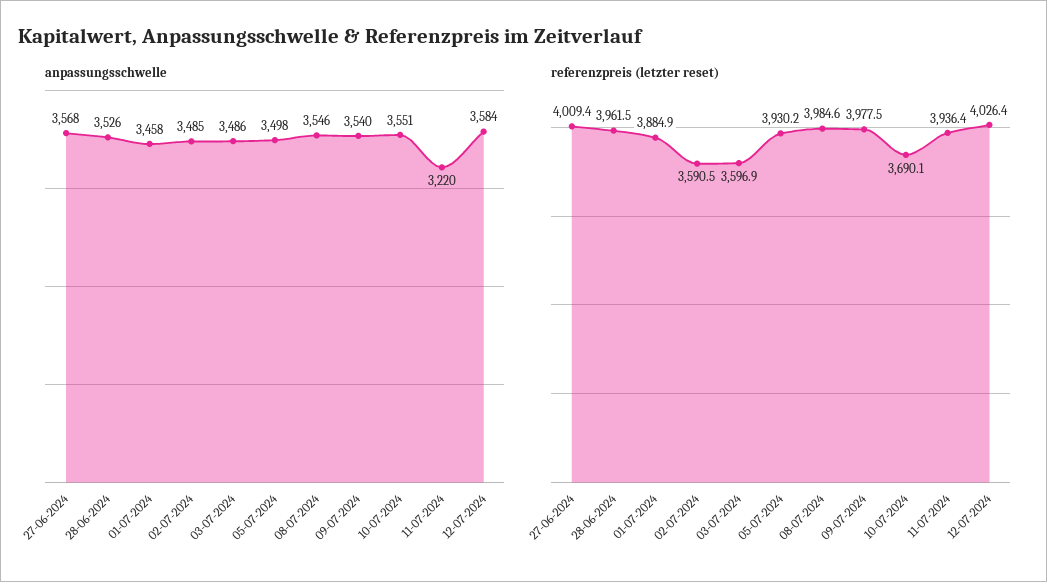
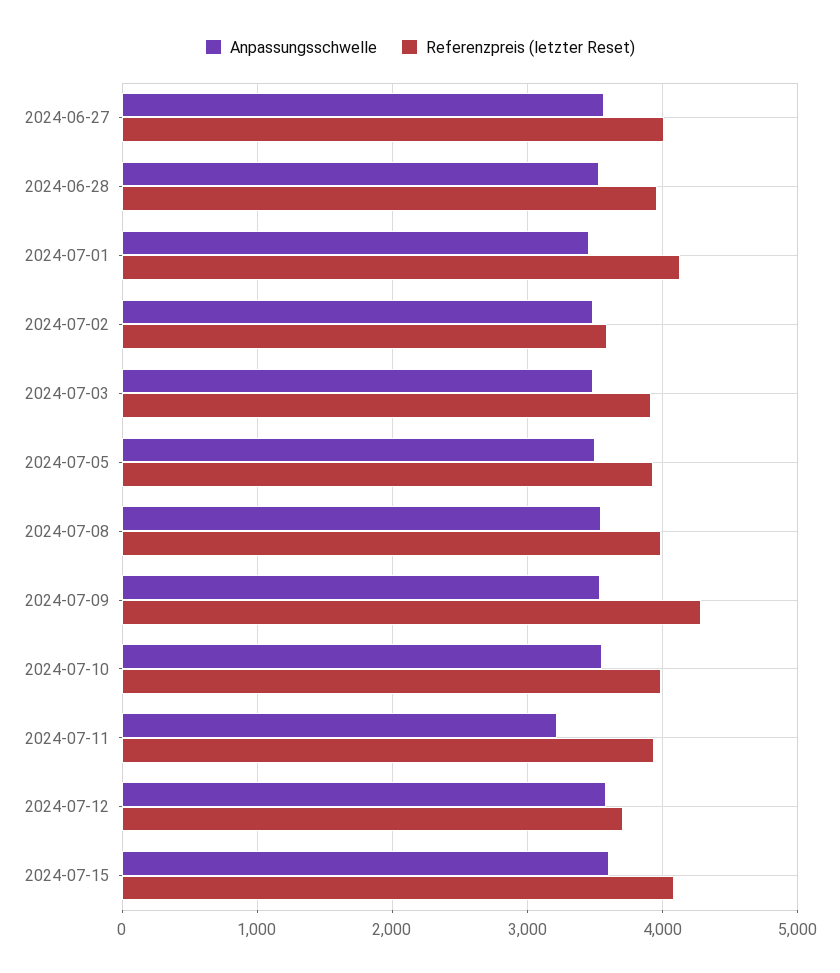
referenzpreis (letzter reset), 01-07-2024: 3884.9 -> 4100
referenzpreis (letzter reset), 03-07-2024: 3596.9 -> 3900
referenzpreis (letzter reset), 09-07-2024: 3977.5 -> 4300
referenzpreis (letzter reset), 10-07-2024: 3690.1 -> 4000
referenzpreis (letzter reset), 12-07-2024: 4026.4 -> 3700
anpassungsschwelle, 2024-07-15: none -> 3600
referenzpreis (letzter reset), 2024-07-15: none -> 4100

